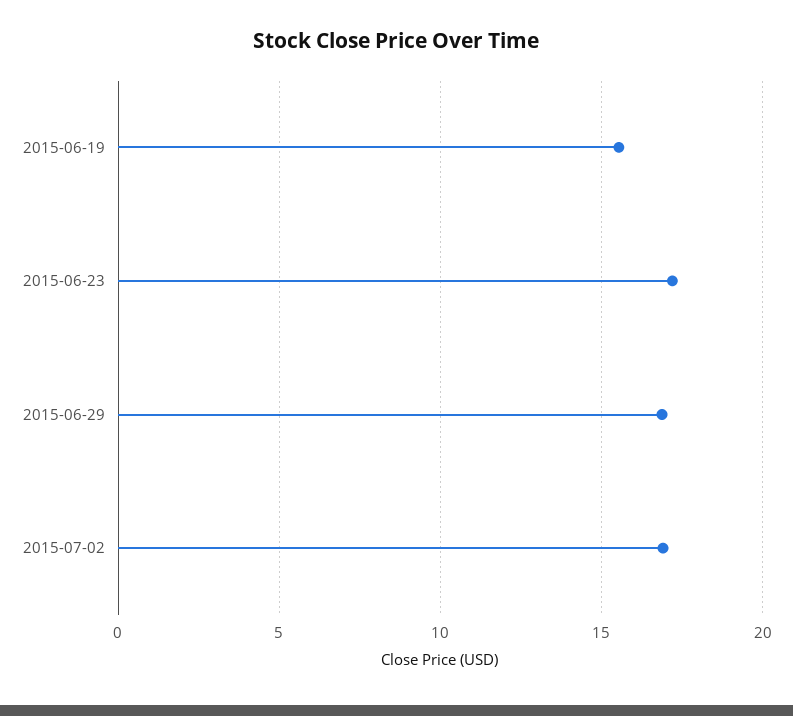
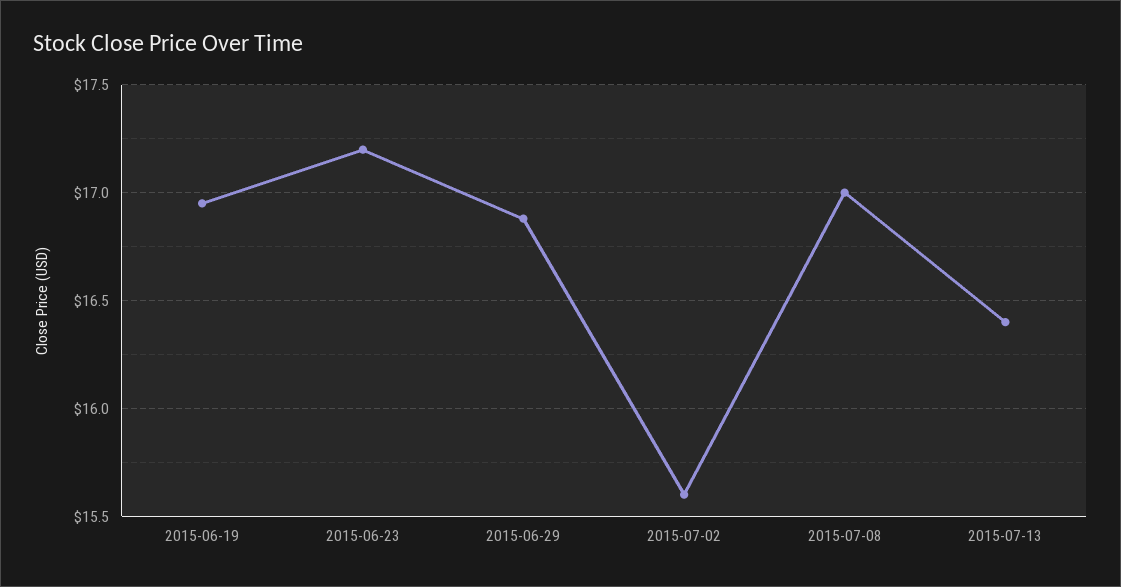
2015-06-19: 15.5 -> 16.95
2015-07-02: 17 -> 15.6
2015-07-08: none -> 17
2015-07-13: none -> 16.4

